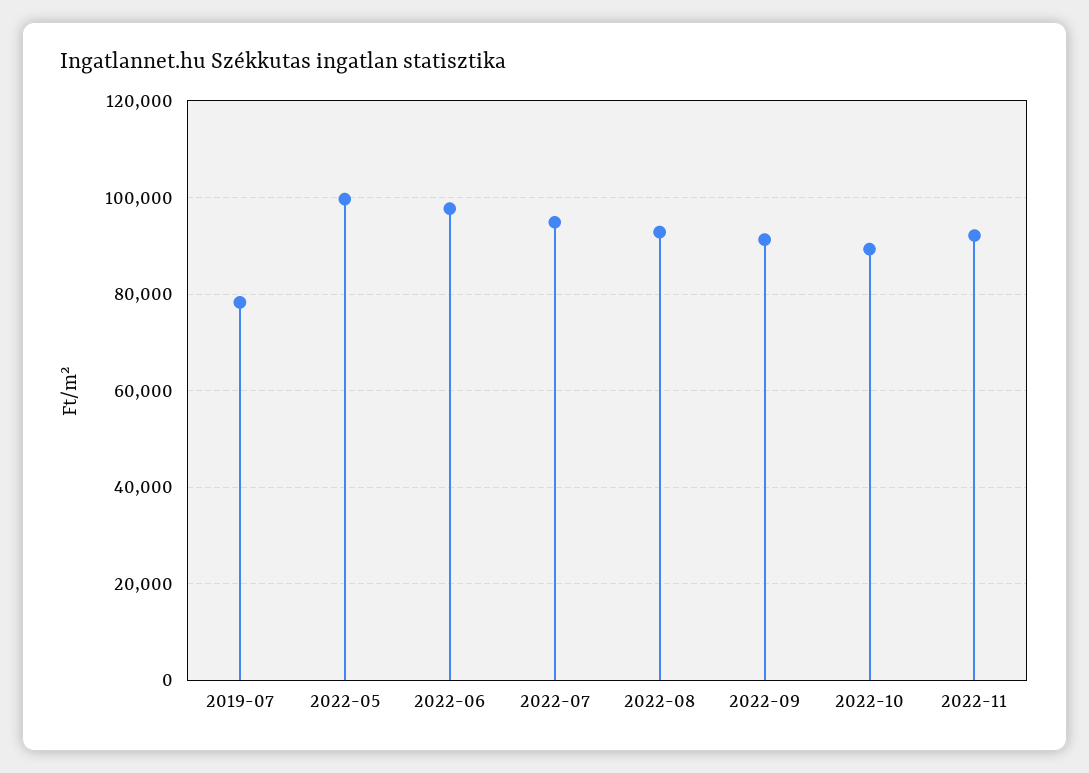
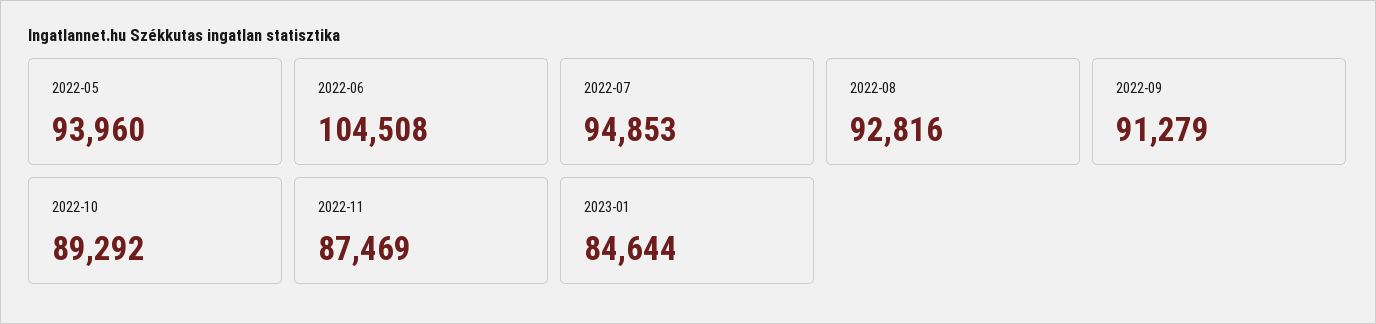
2019-07: 78000 -> none
2022-05: 100000 -> 93960
2022-06: 98000 -> 104508
2022-11: 92000 -> 87469
2023-01: none -> 84644

